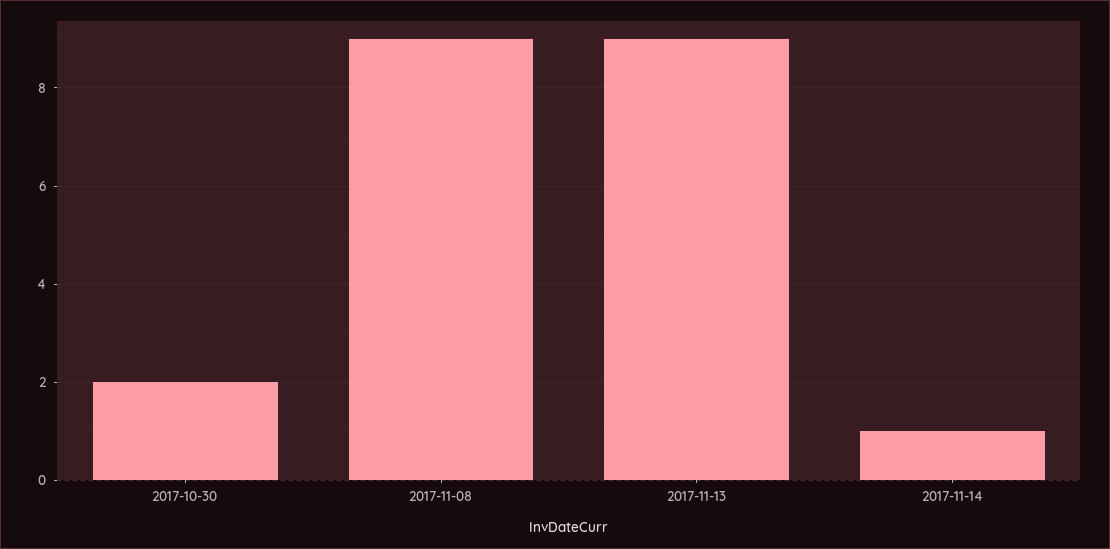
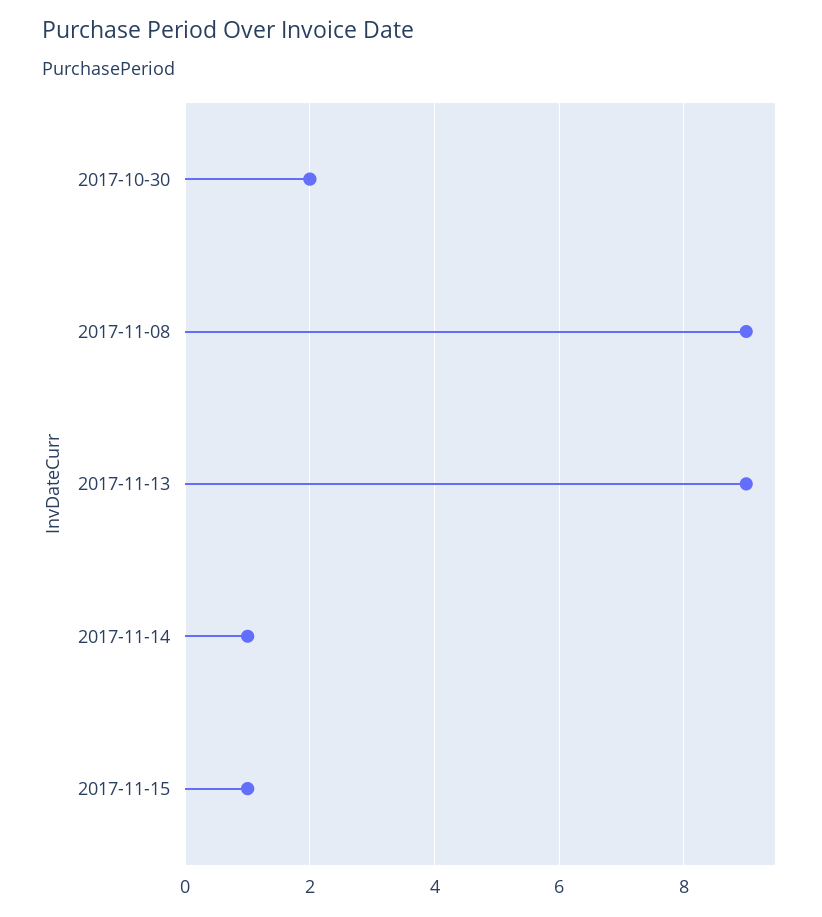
2017-11-15: none -> 1

